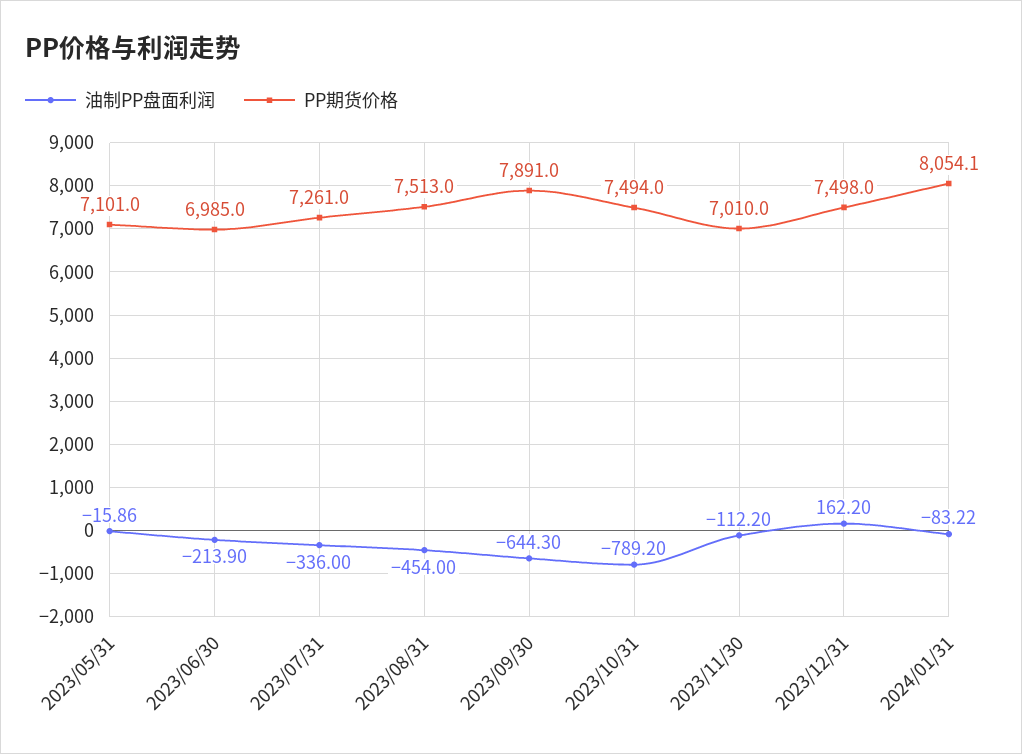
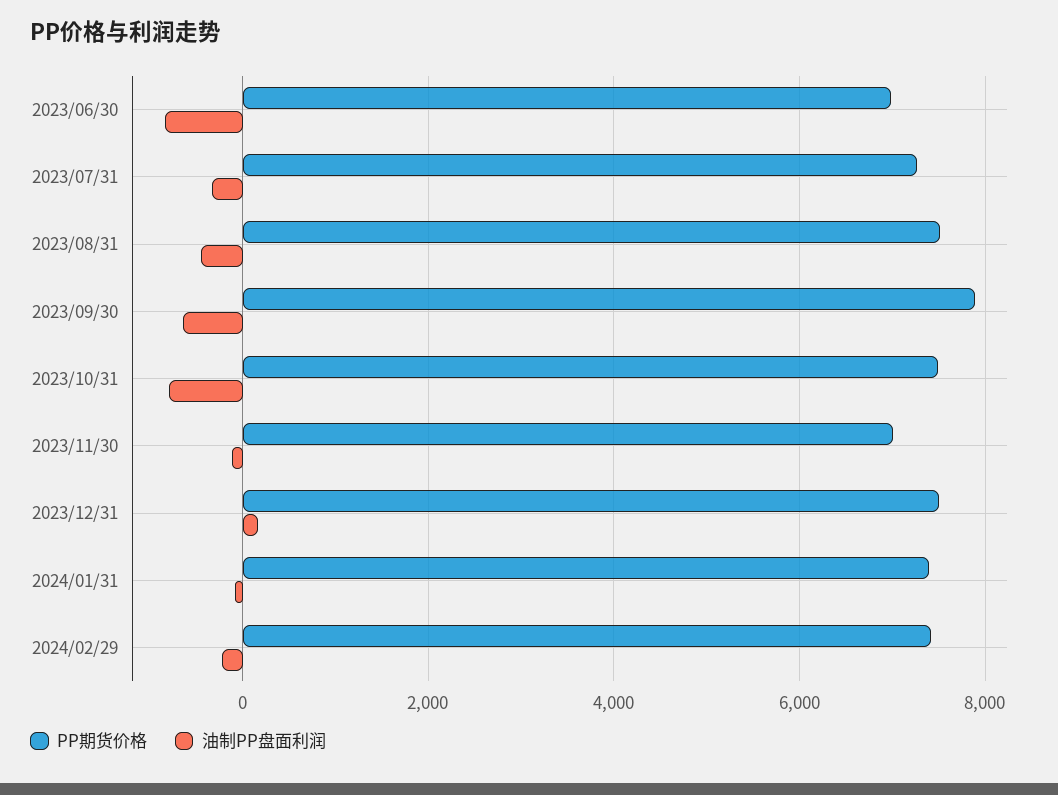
油制PP盘面利润, 2023/05/31: -15.86 -> none
PP期货价格, 2023/05/31: 7101 -> none
油制PP盘面利润, 2023/06/30: -213.9 -> -800
PP期货价格, 2024/01/31: 8054.1 -> 7400
PP期货价格, 2024/02/29: none -> 7400
油制PP盘面利润, 2024/02/29: none -> -200

